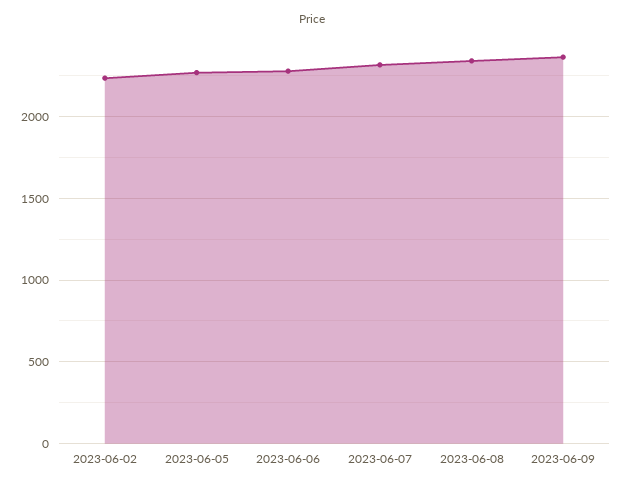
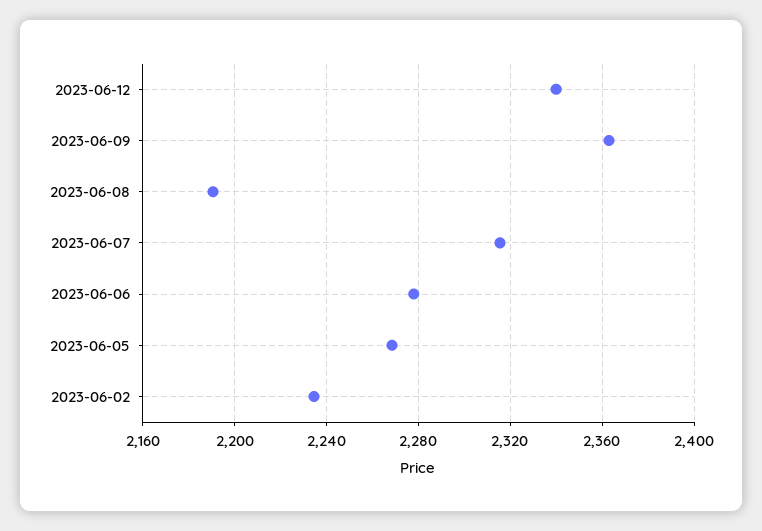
2023-06-08: 2350 -> 2190
2023-06-12: none -> 2340

